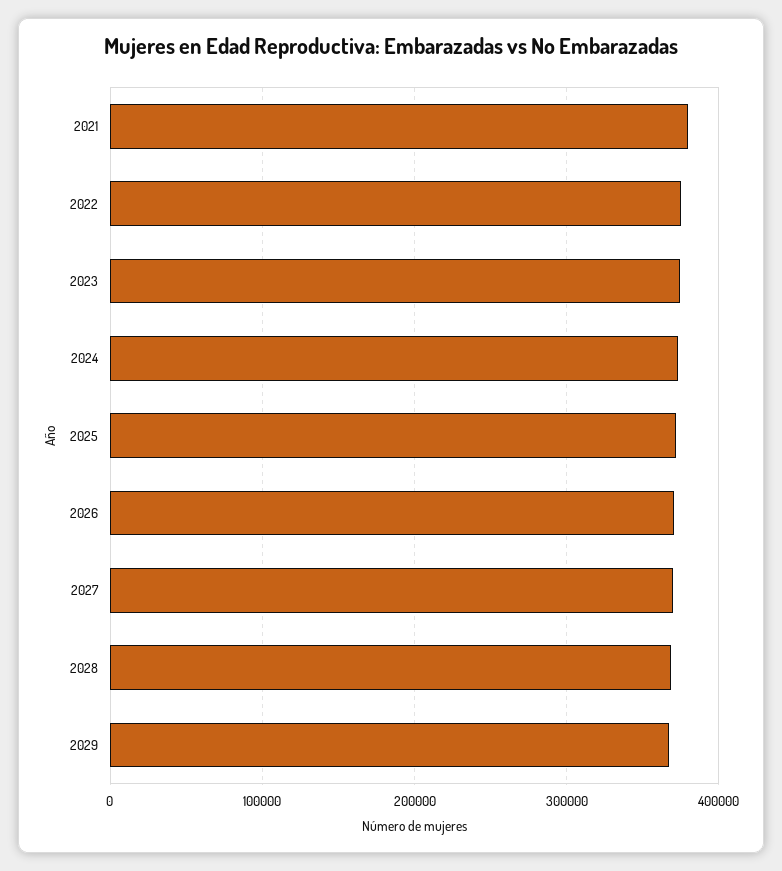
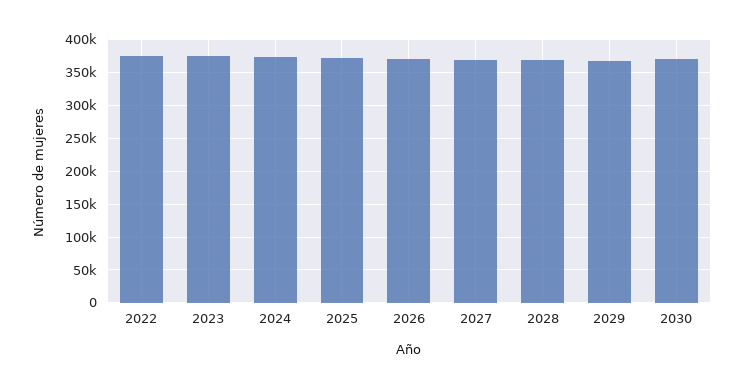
2021: 380000 -> none
2030: none -> 370000

